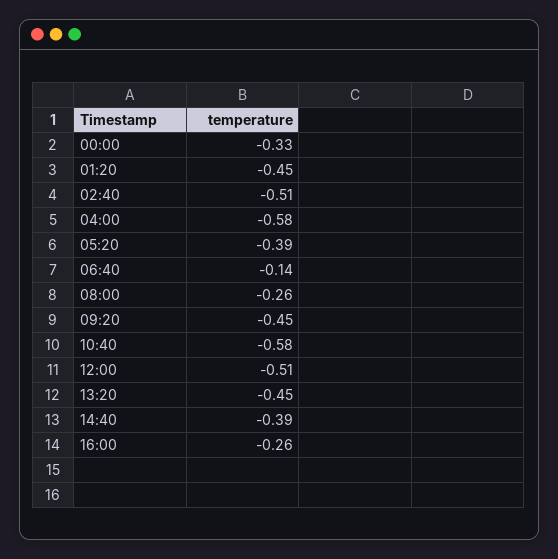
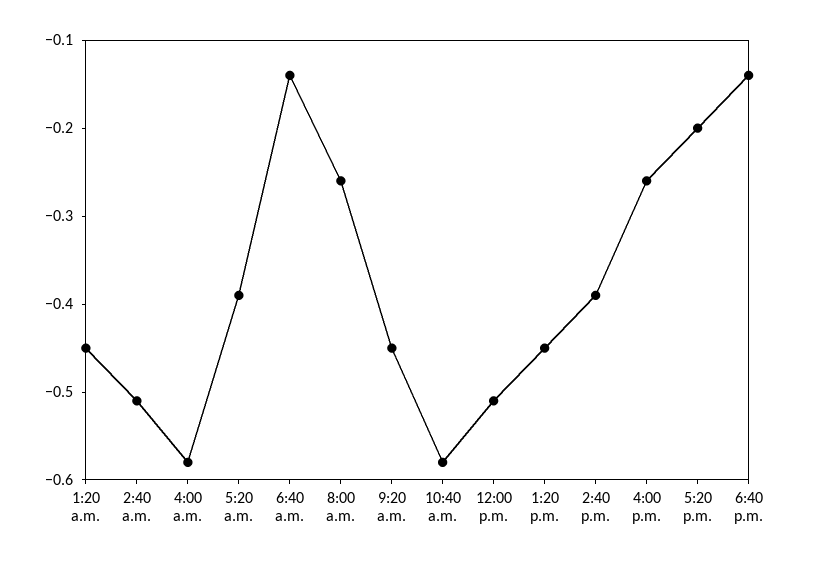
00:00: -0.33 -> none
5:20 p.m.: none -> -0.2
6:40 p.m.: none -> -0.14

